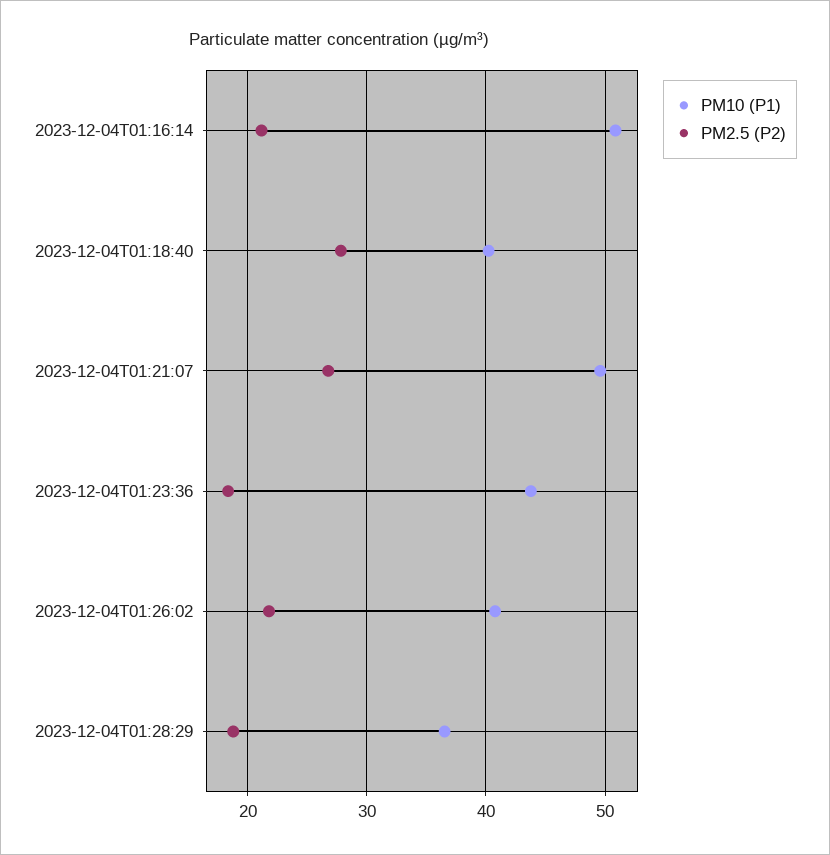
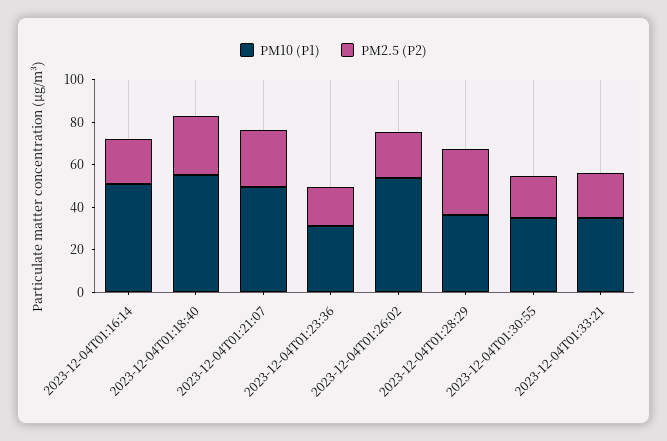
PM10 (P1), 2023-12-04T01:18:40: 40 -> 55
PM10 (P1), 2023-12-04T01:23:36: 44 -> 30
PM10 (P1), 2023-12-04T01:26:02: 41 -> 55
PM2.5 (P2), 2023-12-04T01:28:29: 19 -> 30
PM10 (P1), 2023-12-04T01:30:55: none -> 35
PM2.5 (P2), 2023-12-04T01:30:55: none -> 20
PM10 (P1), 2023-12-04T01:33:21: none -> 35
PM2.5 (P2), 2023-12-04T01:33:21: none -> 20

